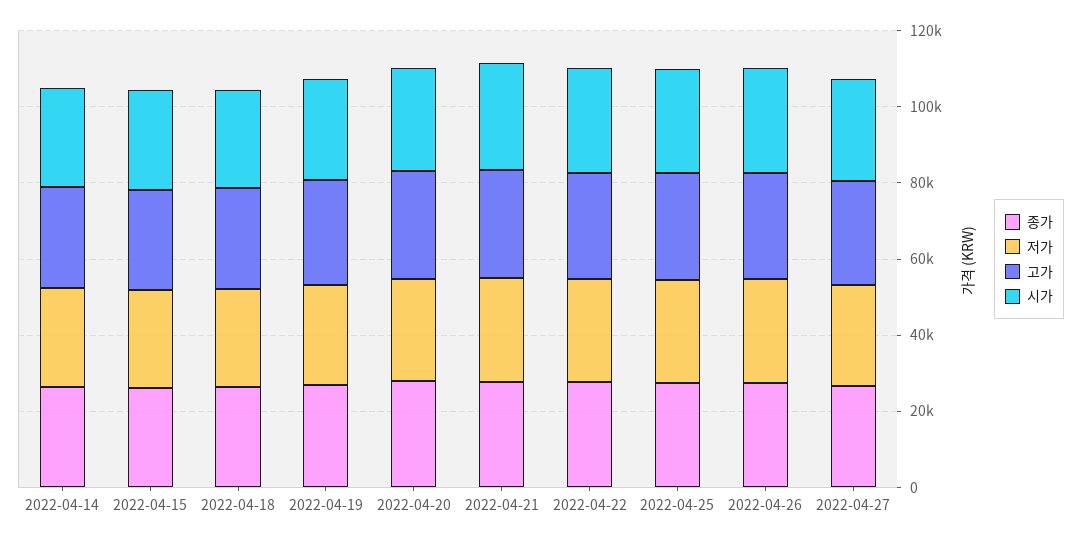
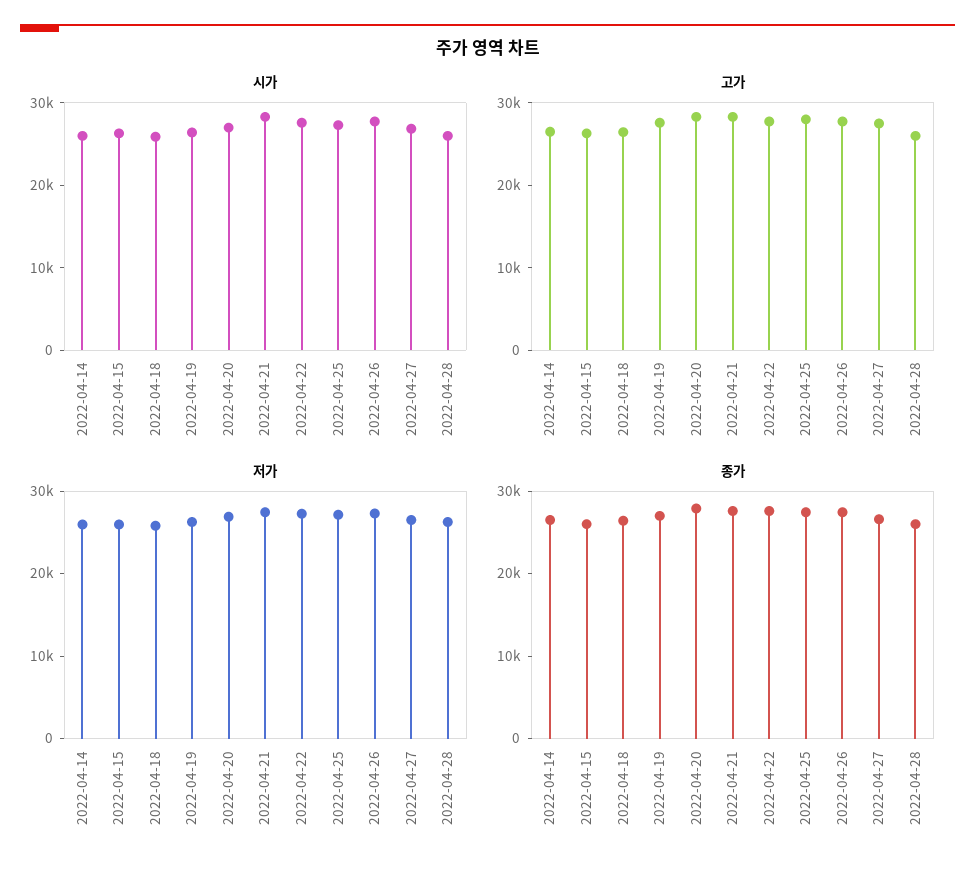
시가, 2022-04-28: none -> 26000
고가, 2022-04-28: none -> 26000
저가, 2022-04-28: none -> 26000
종가, 2022-04-28: none -> 26000

